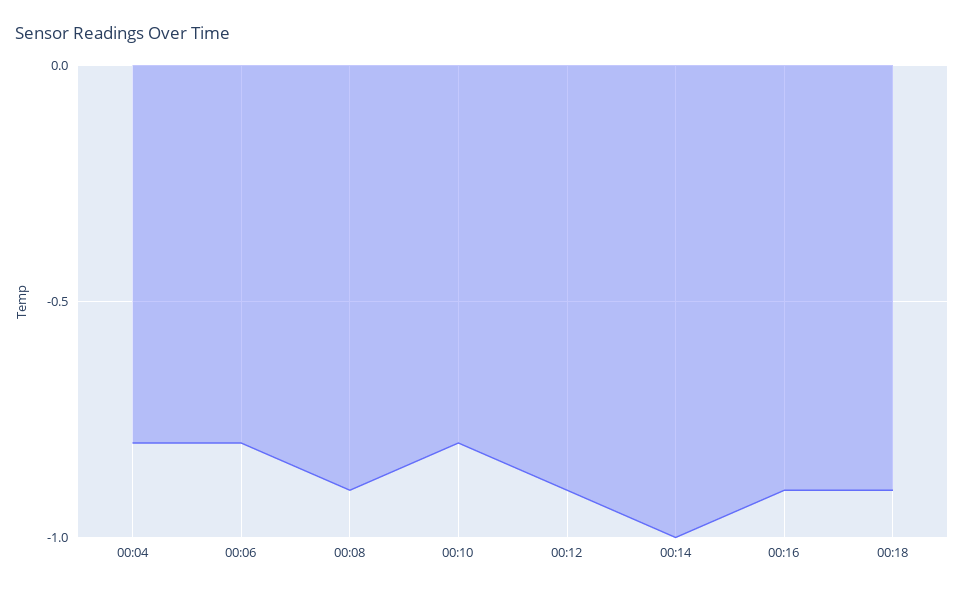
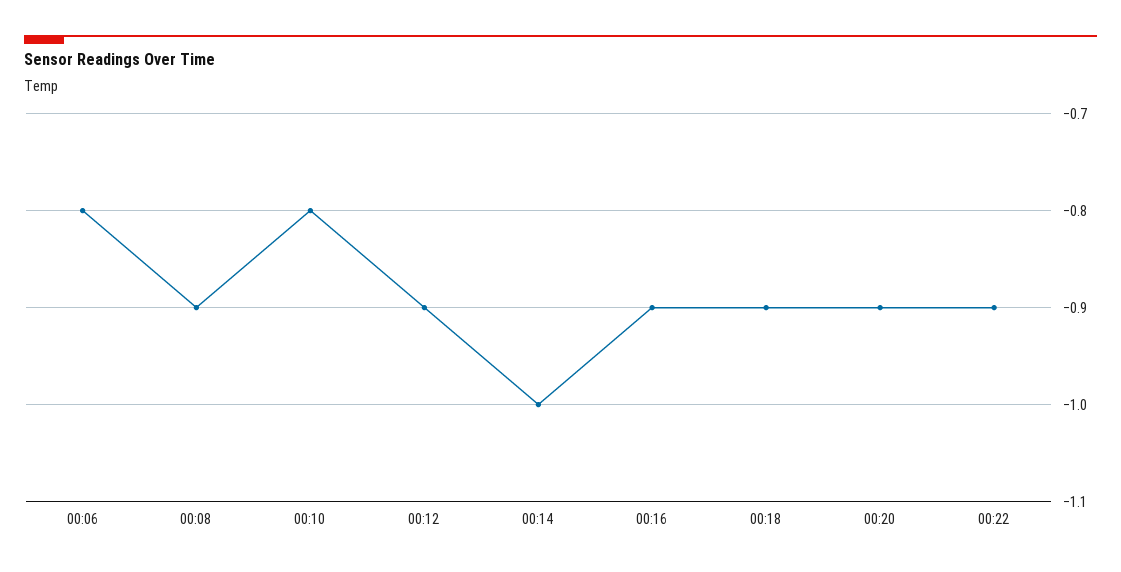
00:04: -0.8 -> none
00:20: none -> -0.9
00:22: none -> -0.9

